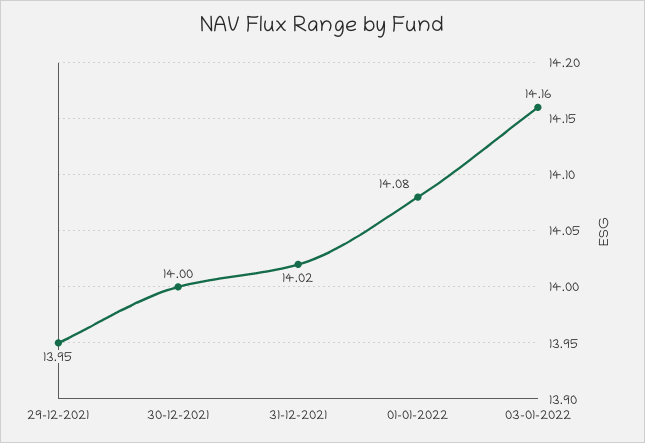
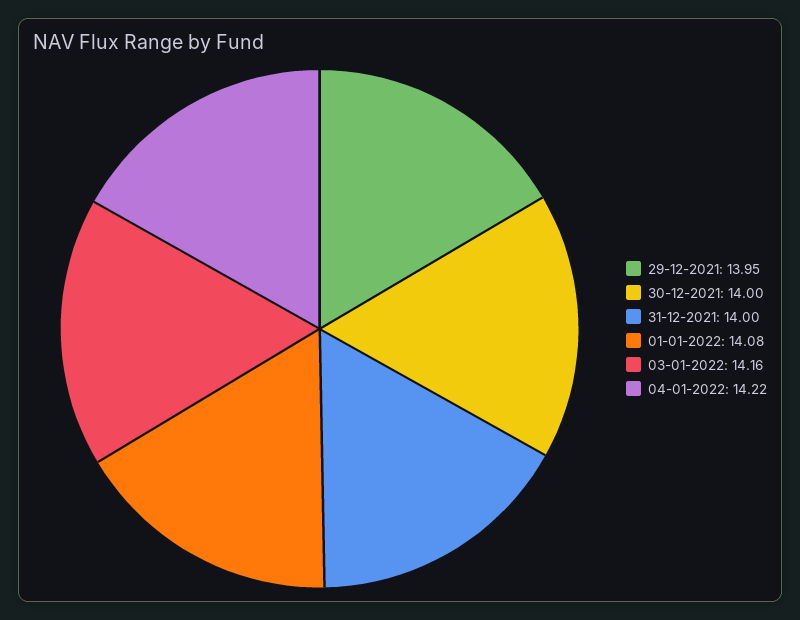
31-12-2021: 14.02 -> 14
04-01-2022: none -> 14.22

